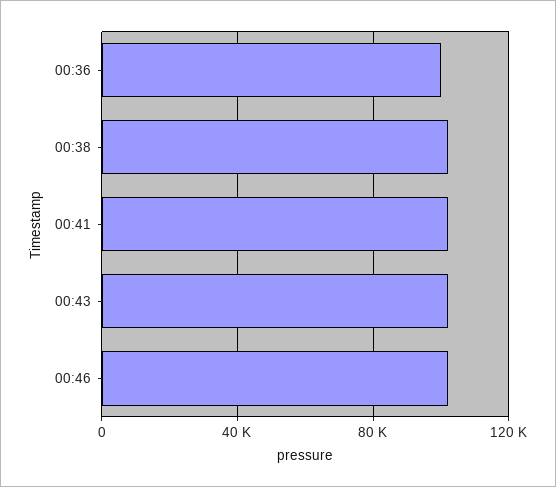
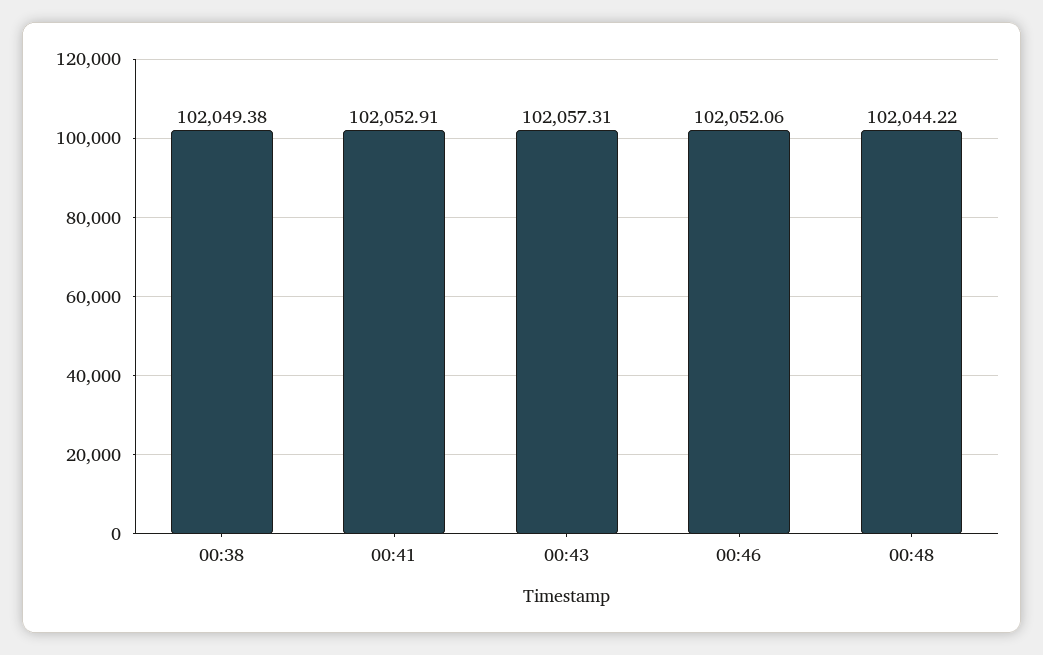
00:36: 100000 -> none
00:48: none -> 102044.22

